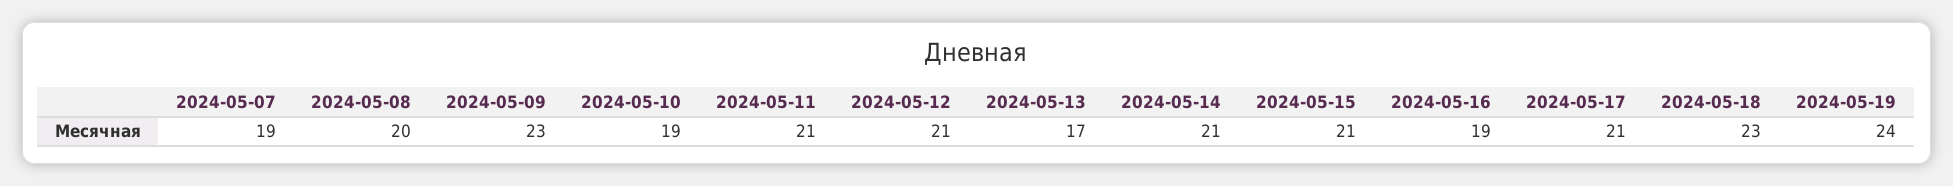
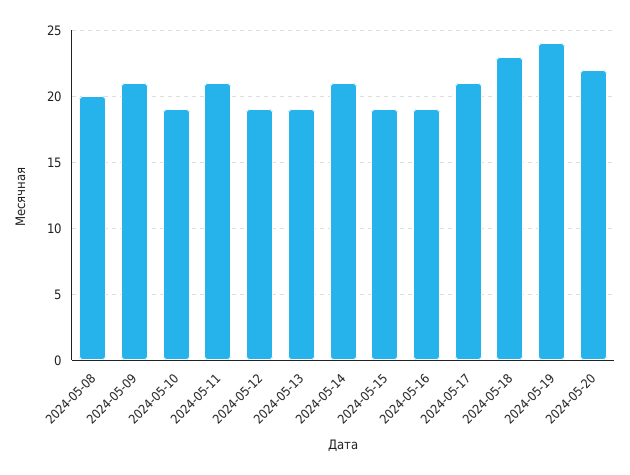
2024-05-07: 19 -> none
2024-05-09: 23 -> 21
2024-05-12: 21 -> 19
2024-05-13: 17 -> 19
2024-05-15: 21 -> 19
2024-05-20: none -> 22

